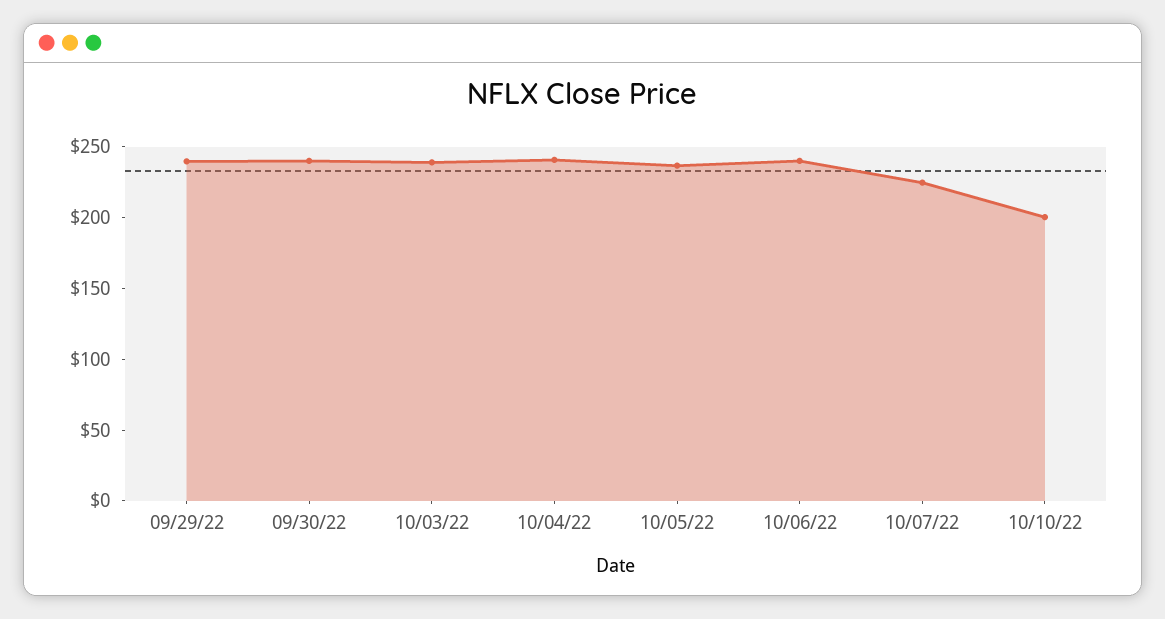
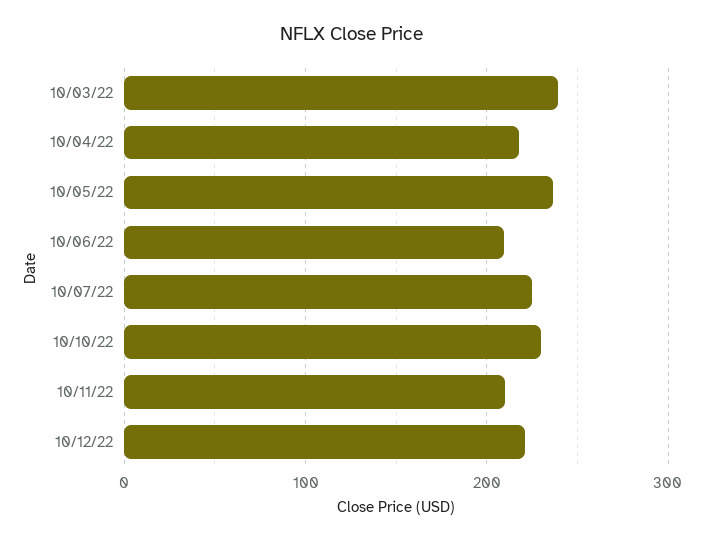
09/29/22: 240 -> none
09/30/22: 240 -> none
10/04/22: 240 -> 220
10/06/22: 240 -> 210
10/10/22: 200 -> 230
10/11/22: none -> 210
10/12/22: none -> 220

